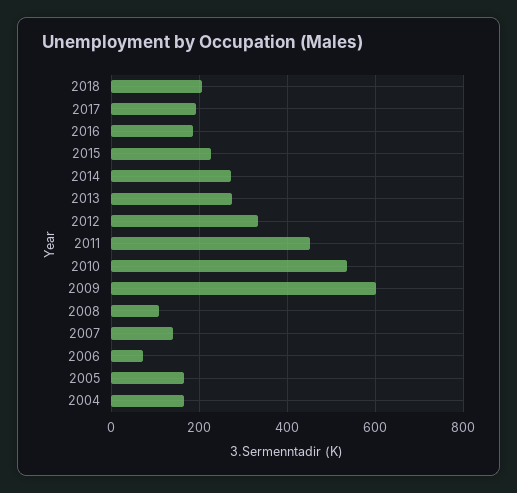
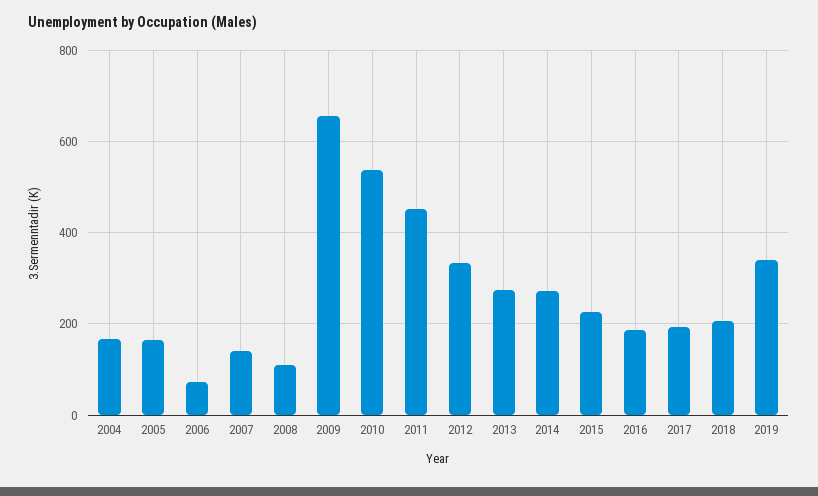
2009: 600 -> 660
2019: none -> 340

